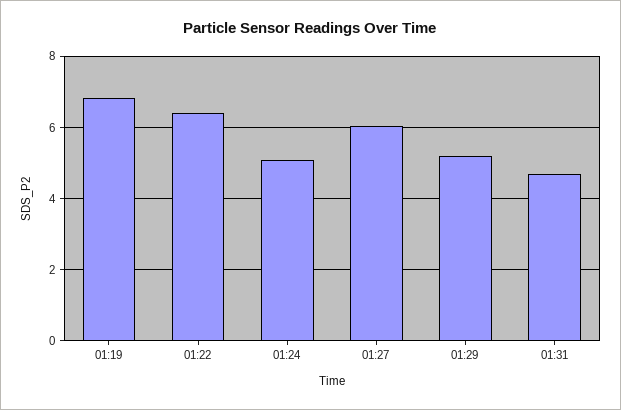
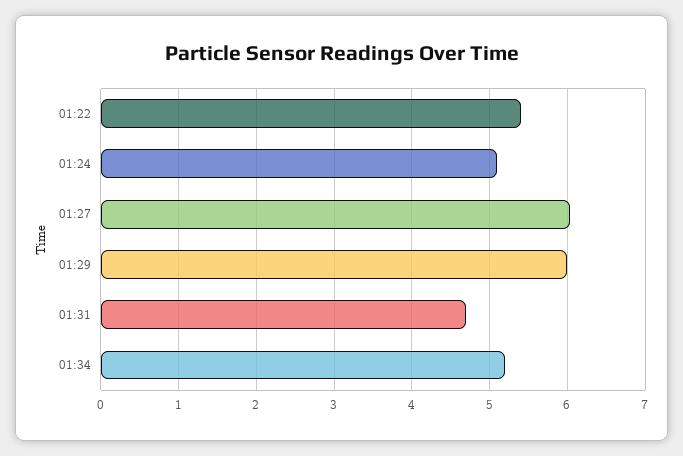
01:19: 6.8 -> none
01:22: 6.4 -> 5.4
01:29: 5.2 -> 6
01:34: none -> 5.2

